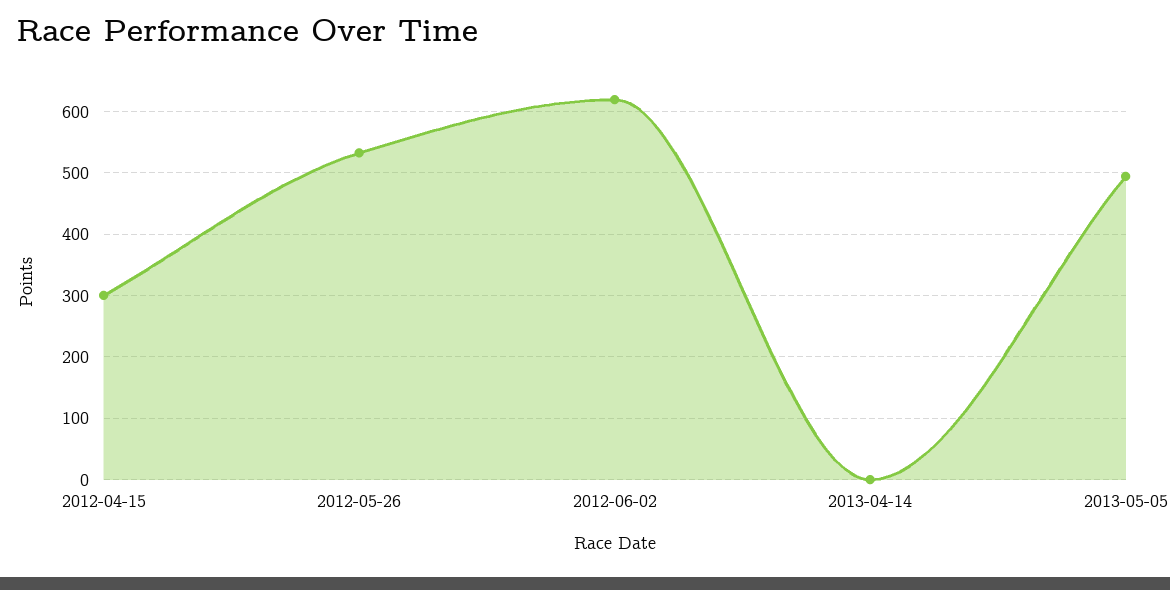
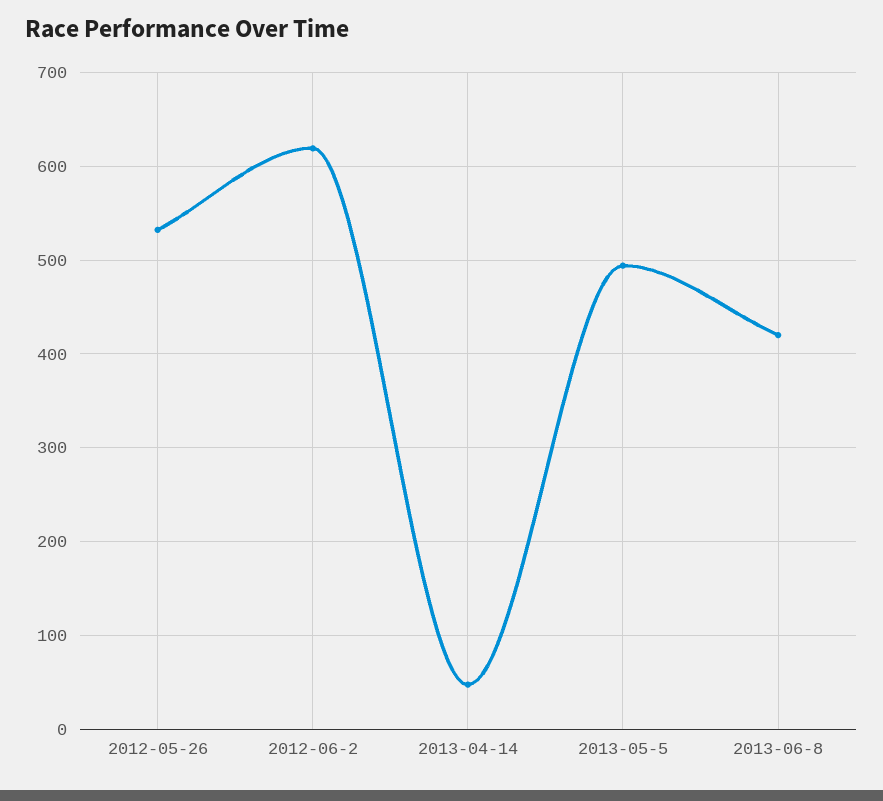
2012-04-15: 300 -> none
2013-04-14: 0 -> 50
2013-06-8: none -> 420

